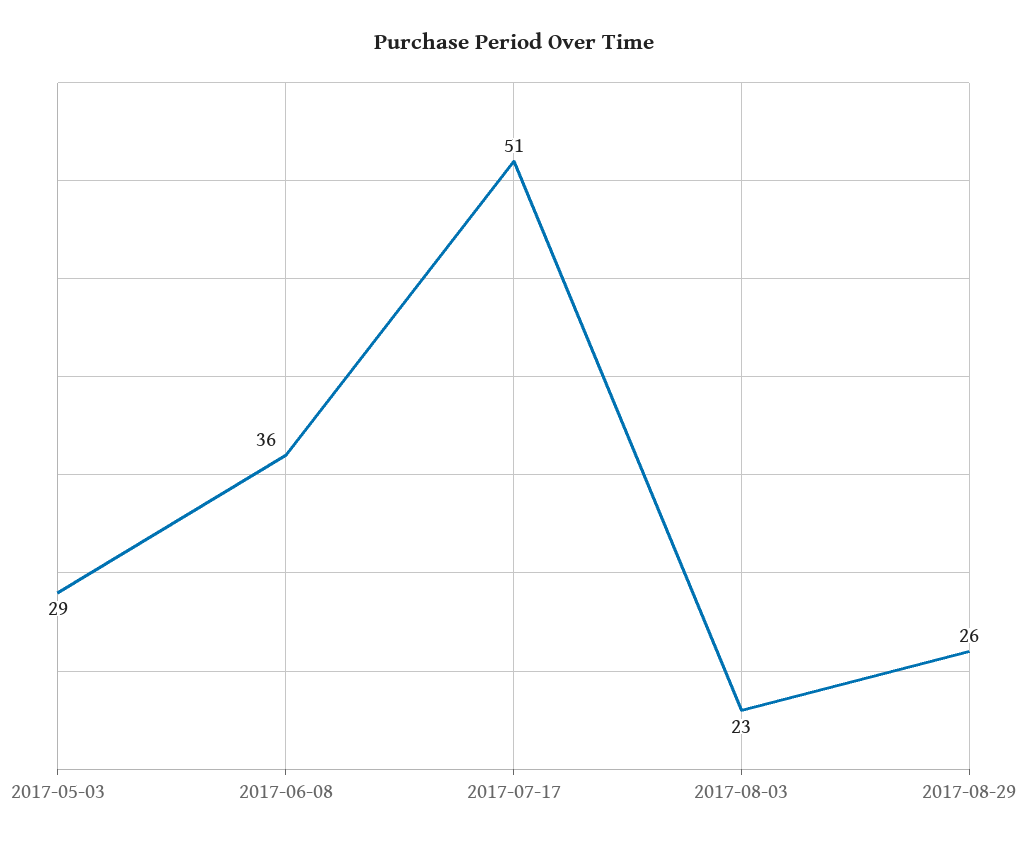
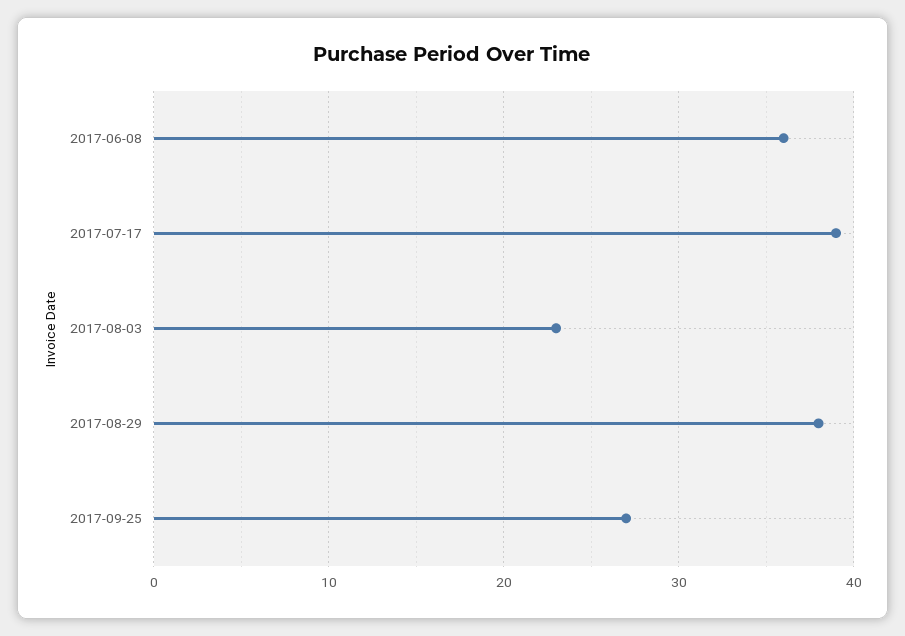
2017-05-03: 29 -> none
2017-07-17: 51 -> 39
2017-08-29: 26 -> 38
2017-09-25: none -> 27

